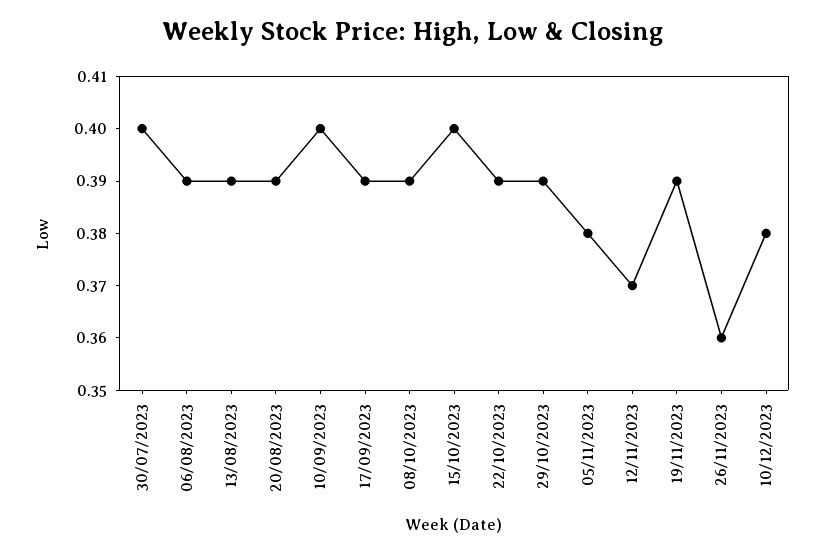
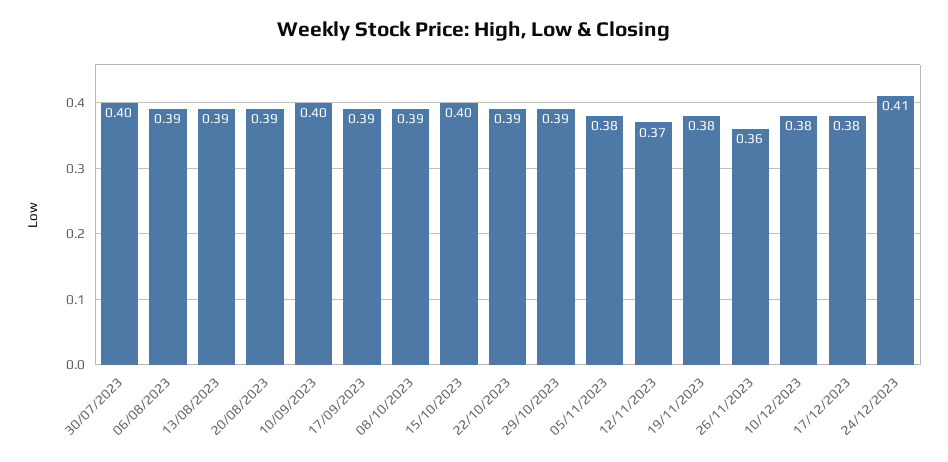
19/11/2023: 0.39 -> 0.38
17/12/2023: none -> 0.38
24/12/2023: none -> 0.41

